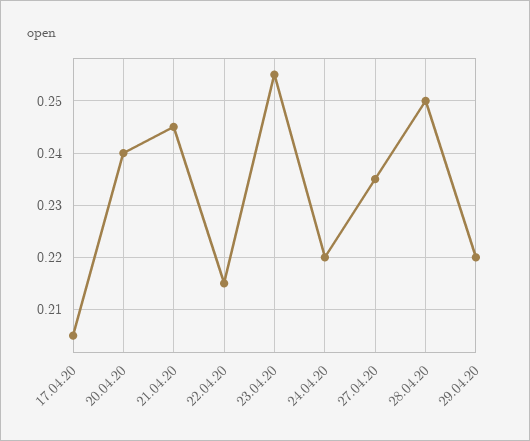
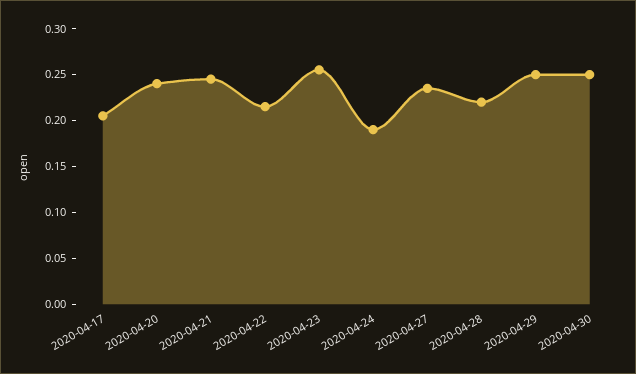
24.04.20: 0.22 -> 0.19
28.04.20: 0.25 -> 0.22
29.04.20: 0.22 -> 0.25
2020-04-30: none -> 0.25

